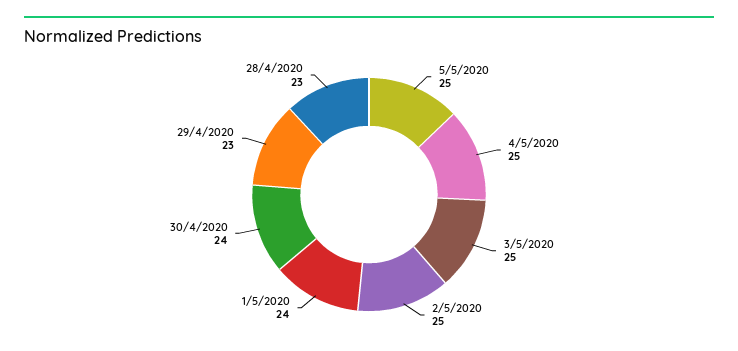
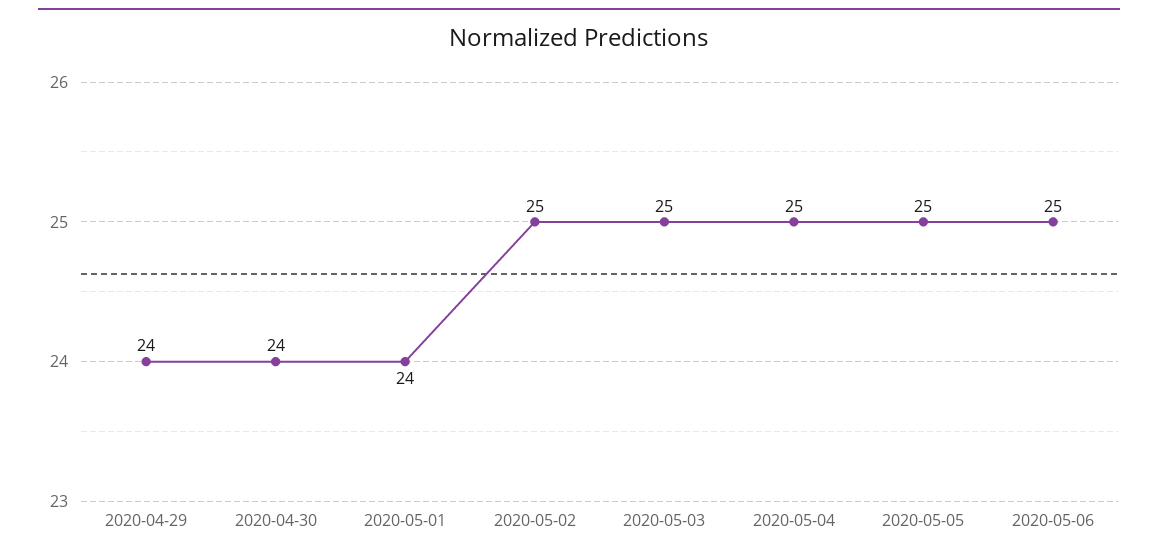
29/4/2020: 23 -> 24
28/4/2020: 23 -> none
2020-05-06: none -> 25

